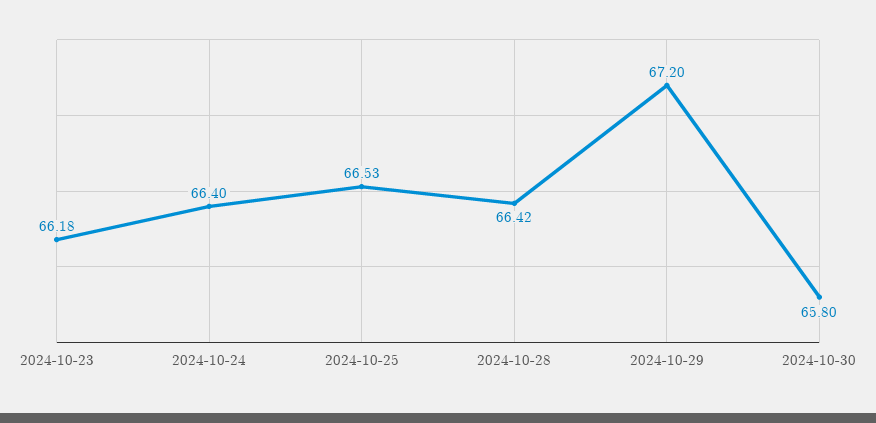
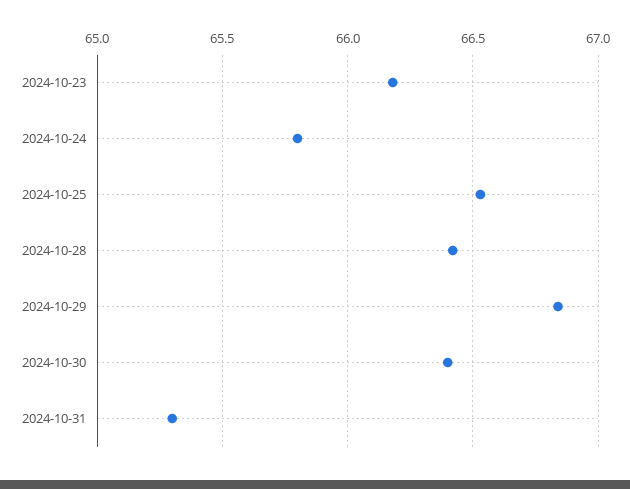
2024-10-24: 66.4 -> 65.8
2024-10-29: 67.2 -> 66.85
2024-10-30: 65.8 -> 66.4
2024-10-31: none -> 65.3

